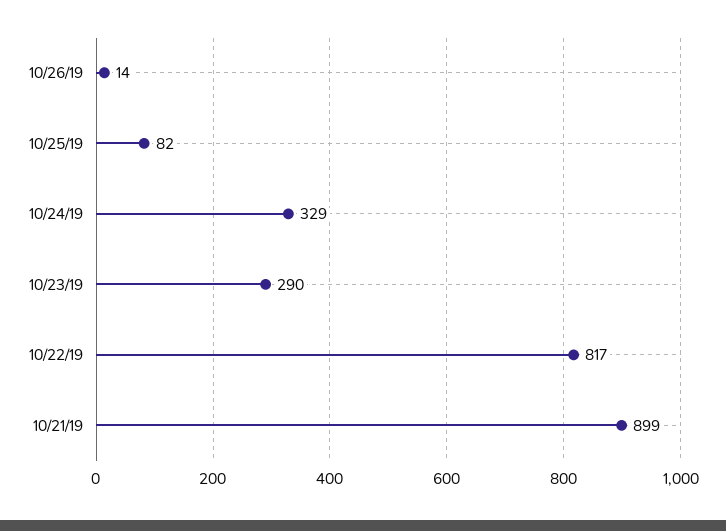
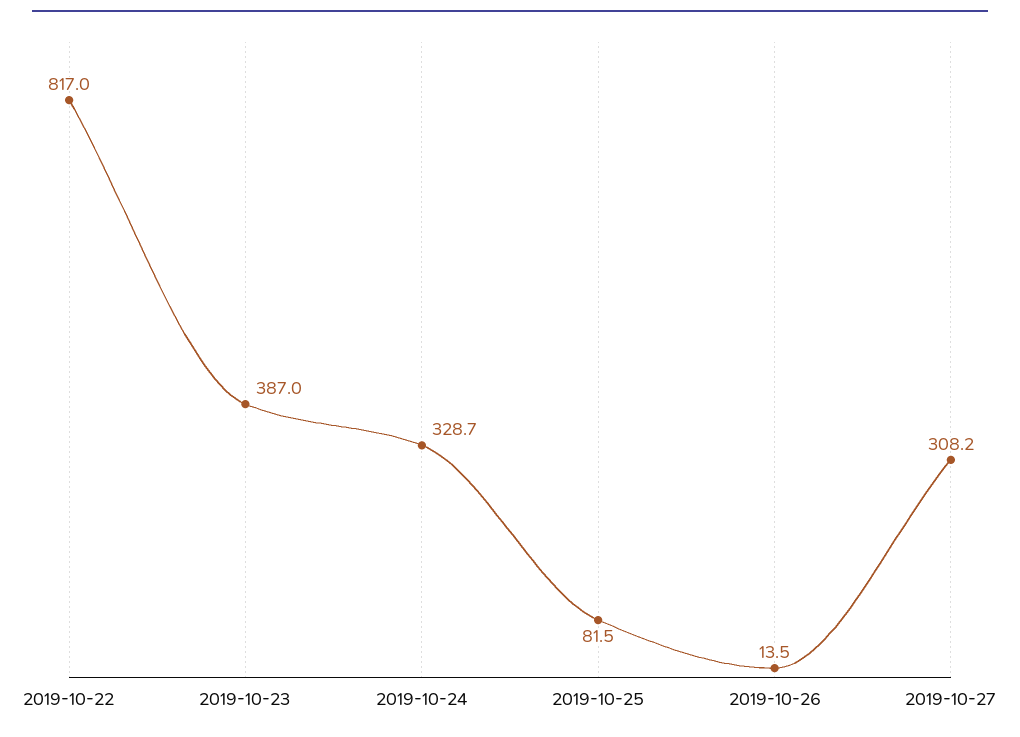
10/23/19: 290 -> 387
10/21/19: 899 -> none
2019-10-27: none -> 308.2

